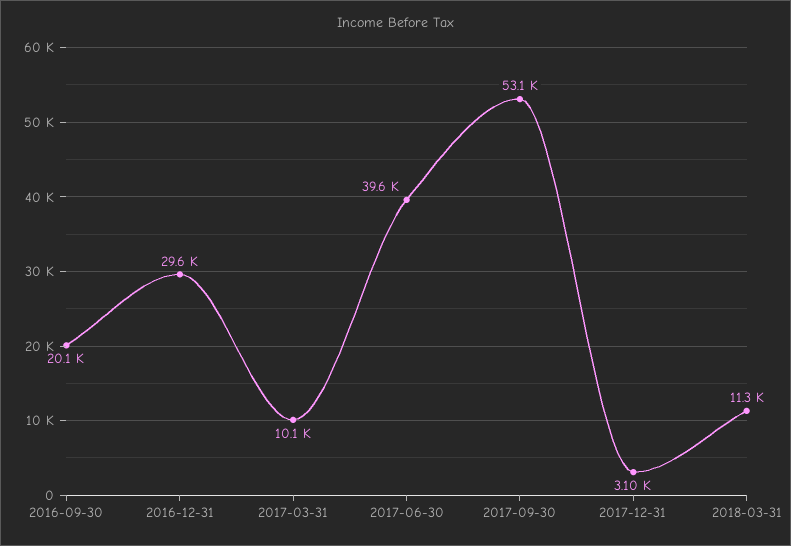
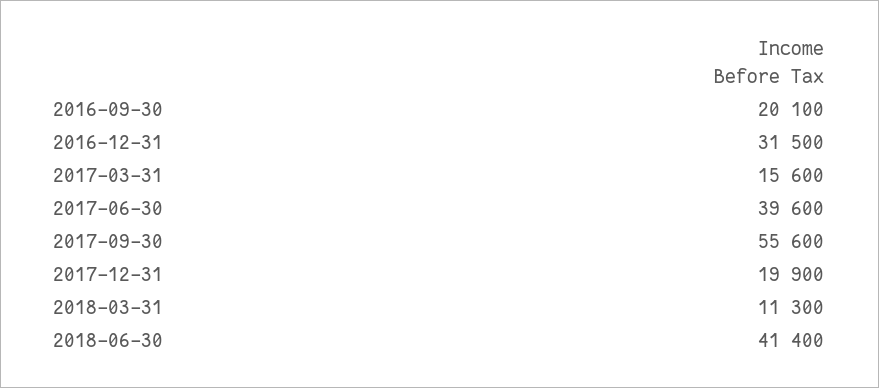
2016-12-31: 29600 -> 31500
2017-03-31: 10100 -> 15600
2017-09-30: 53100 -> 55600
2017-12-31: 3100 -> 19900
2018-06-30: none -> 41400

